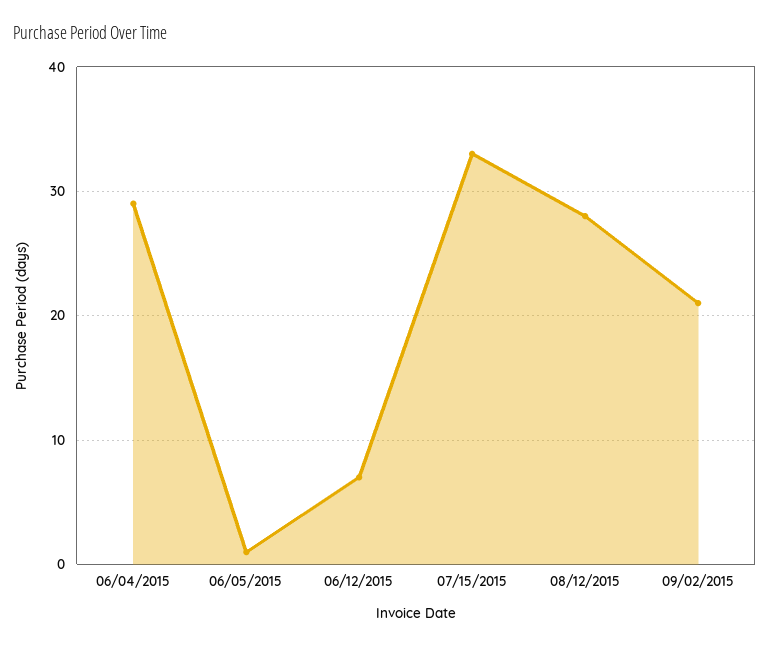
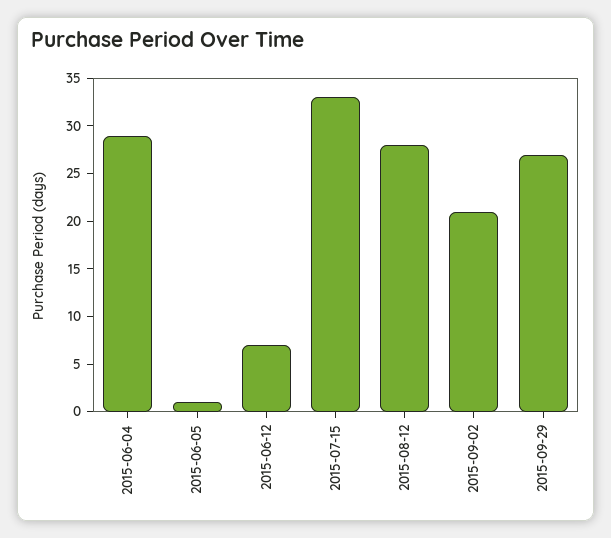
2015-09-29: none -> 27

